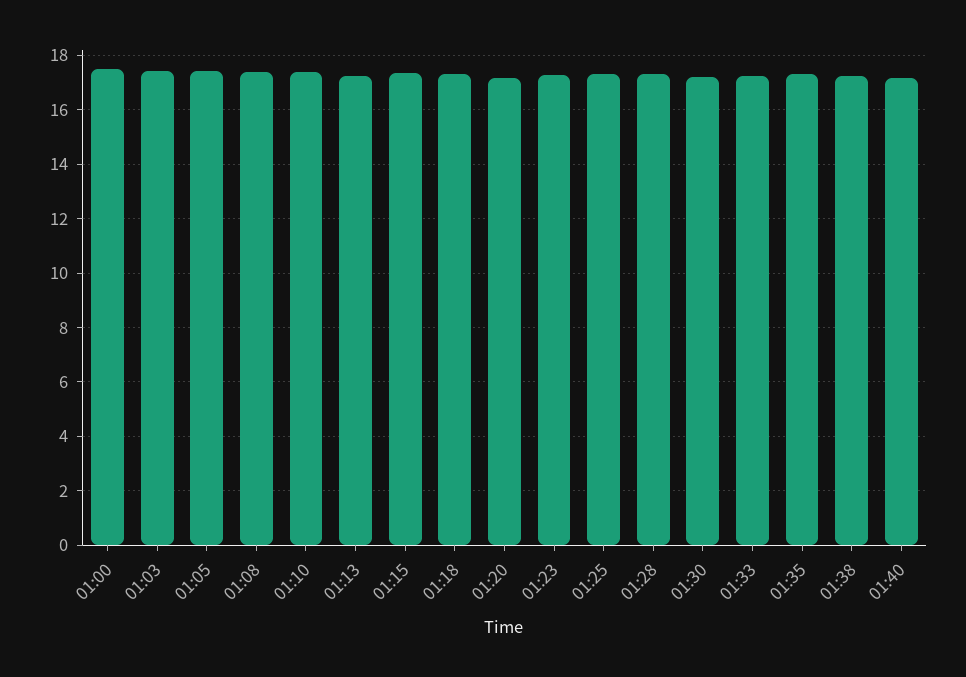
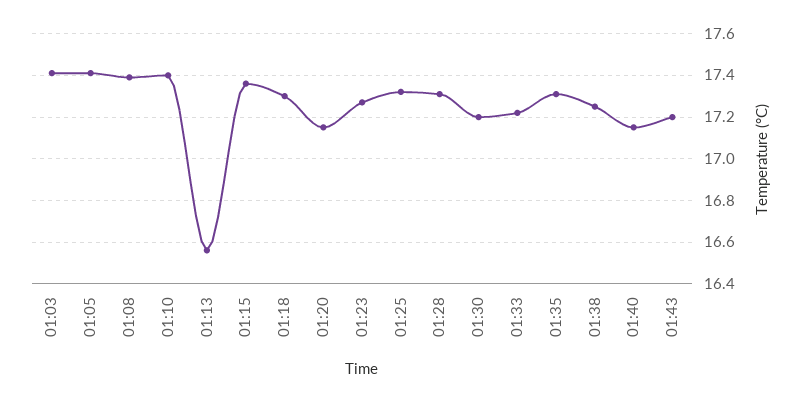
01:00: 17.5 -> none
01:13: 17.25 -> 16.55
01:43: none -> 17.2

